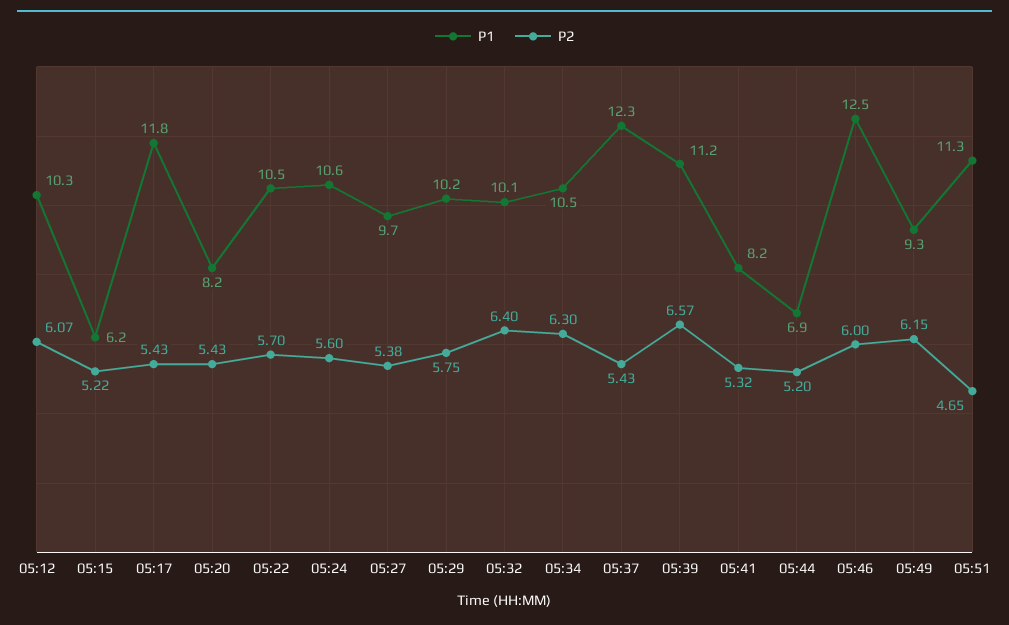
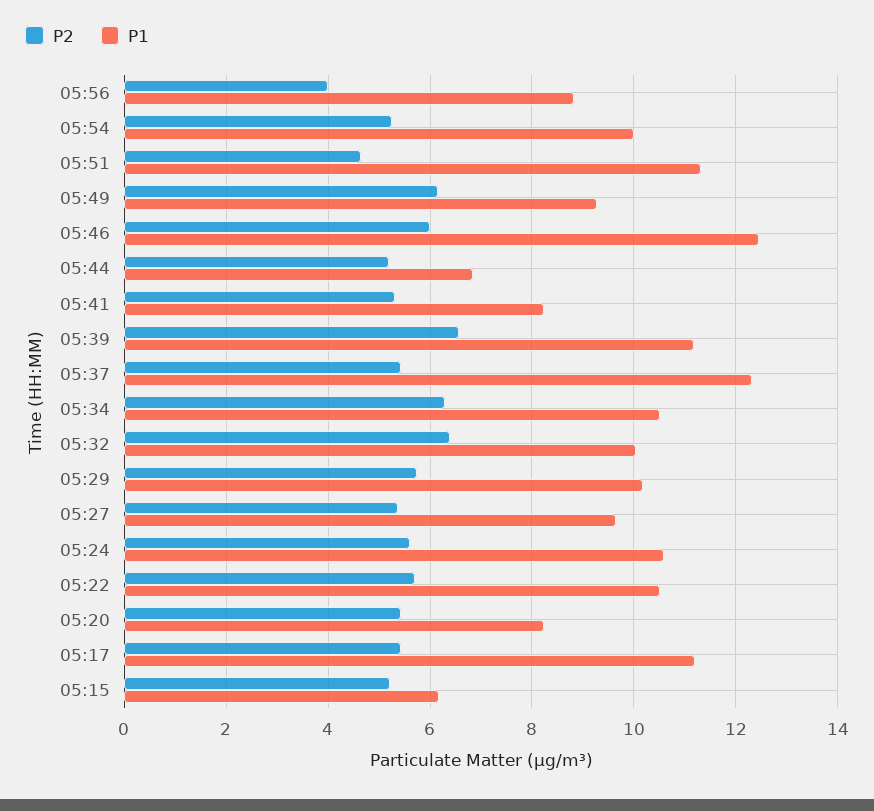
P1, 05:12: 10.3 -> none
P2, 05:12: 6.07 -> none
P1, 05:17: 11.8 -> 11.2
P2, 05:56: none -> 4
P1, 05:56: none -> 8.8
P2, 05:54: none -> 5.2
P1, 05:54: none -> 10

